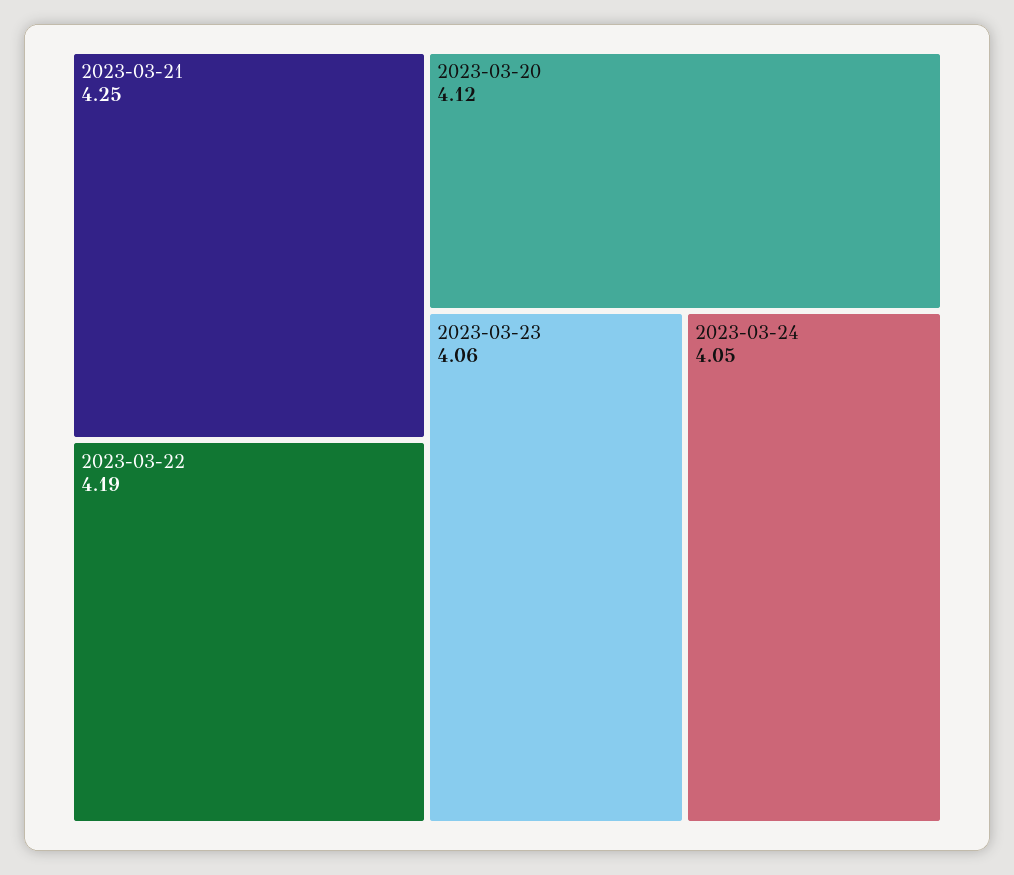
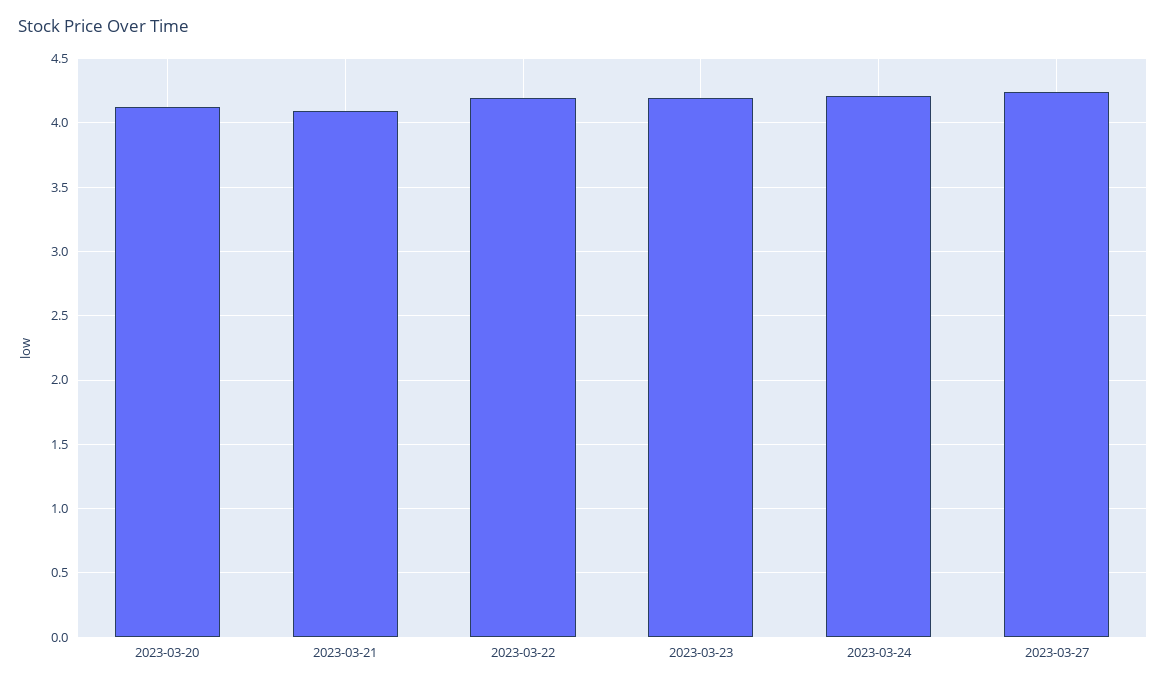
2023-03-21: 4.25 -> 4.1
2023-03-23: 4.06 -> 4.2
2023-03-24: 4.05 -> 4.2
2023-03-27: none -> 4.25

